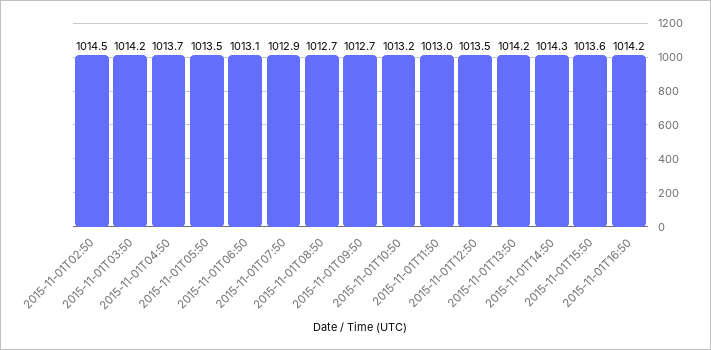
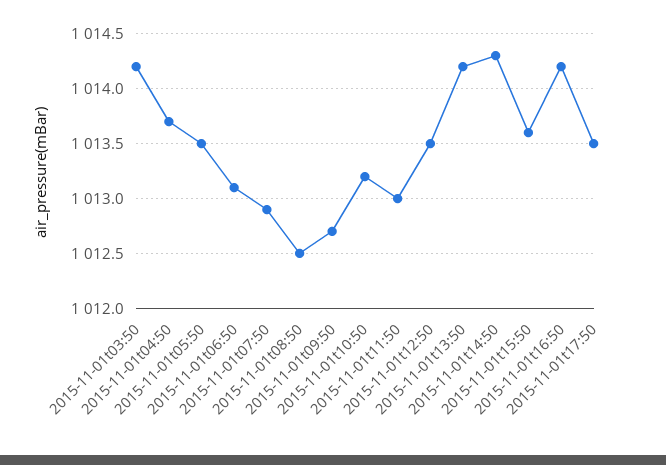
2015-11-01T02:50: 1014.5 -> none
2015-11-01T08:50: 1012.7 -> 1012.5
2015-11-01t17:50: none -> 1013.5

